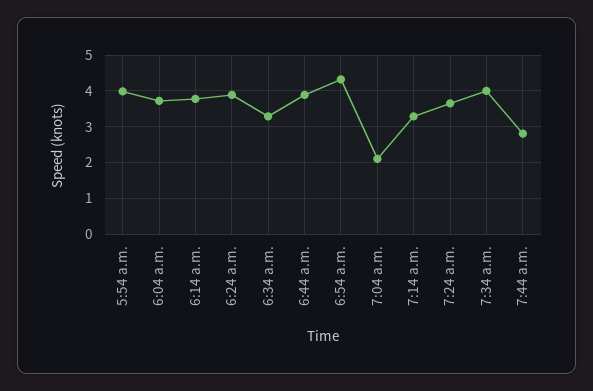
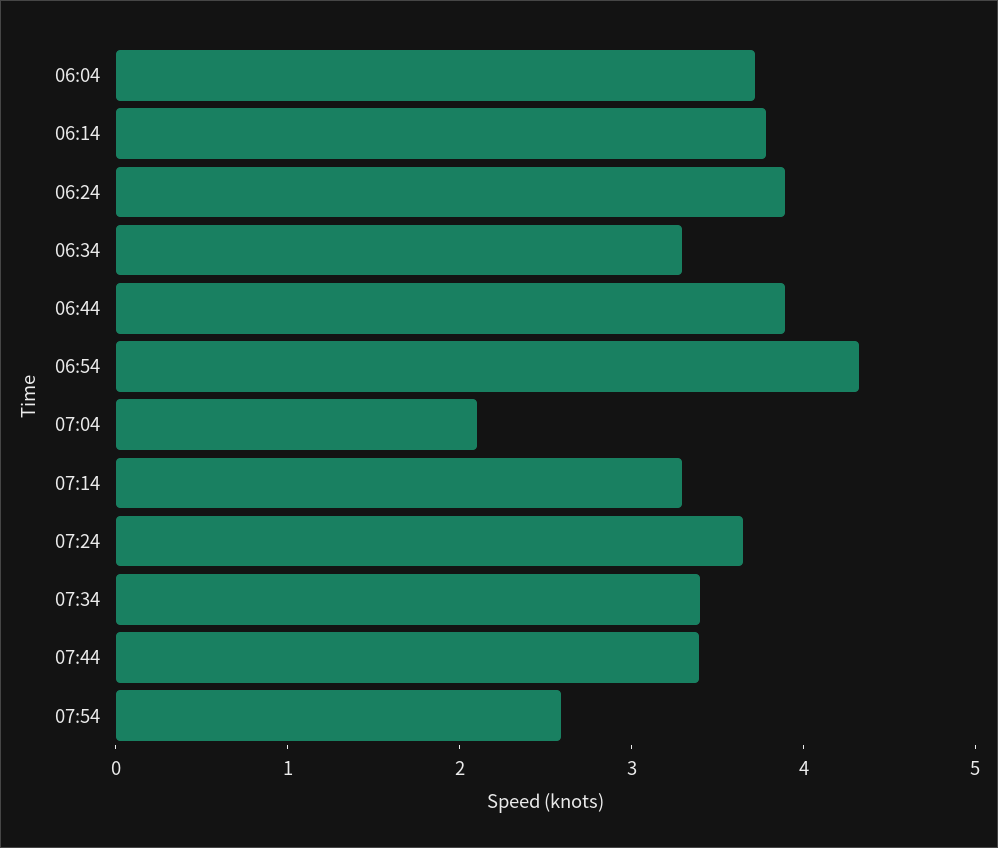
5:54 a.m.: 4 -> none
7:34 a.m.: 4 -> 3.4
7:44 a.m.: 2.8 -> 3.4
07:54: none -> 2.6

